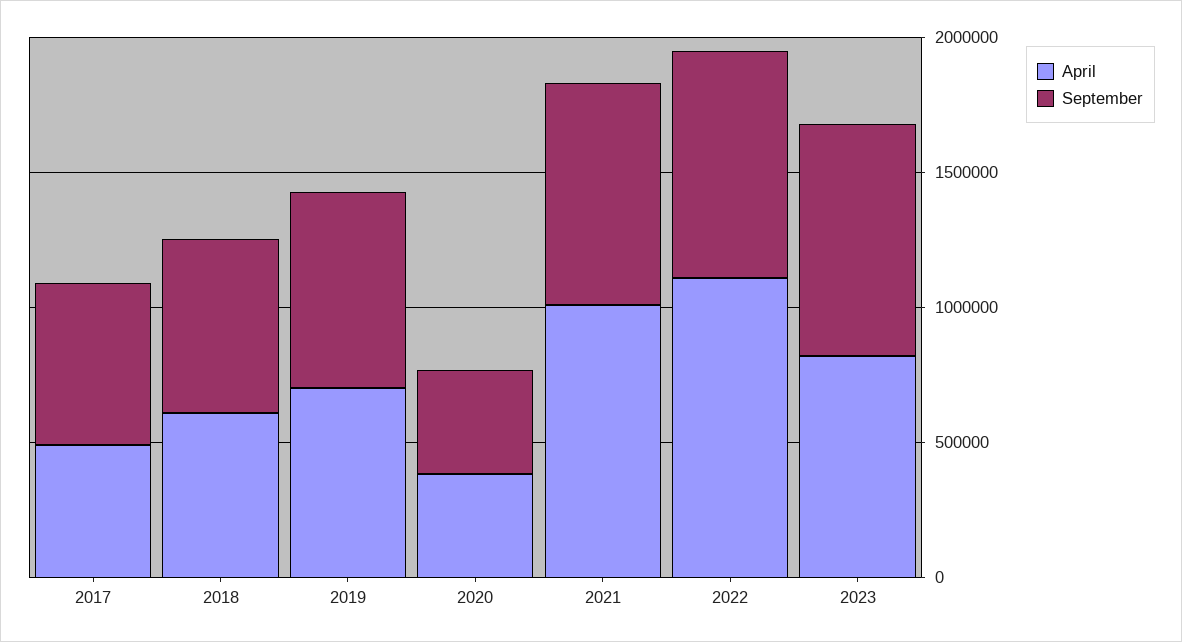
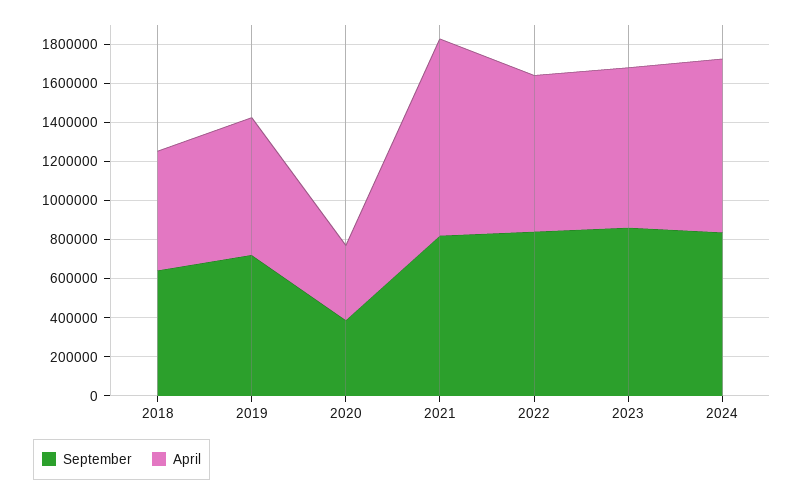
April, 2017: 500000 -> none
September, 2017: 600000 -> none
April, 2022: 1100000 -> 800000
September, 2024: none -> 850000
April, 2024: none -> 900000

